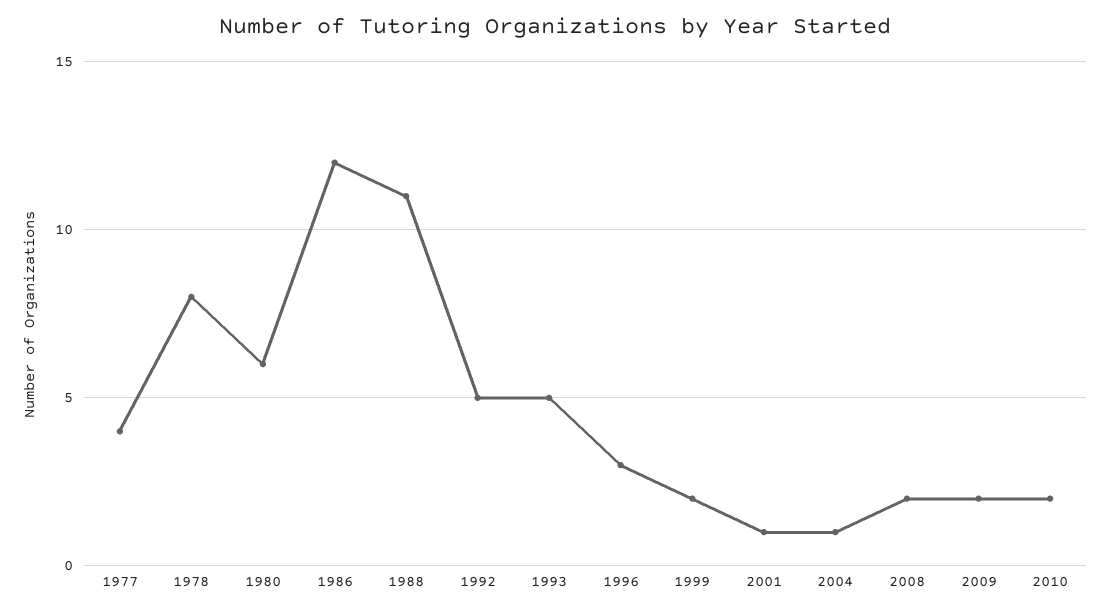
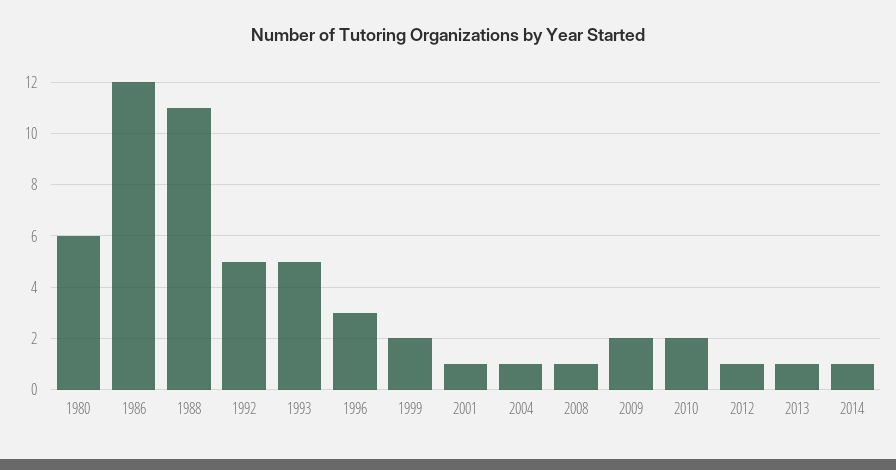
1977: 4 -> none
1978: 8 -> none
2008: 2 -> 1
2012: none -> 1
2013: none -> 1
2014: none -> 1

